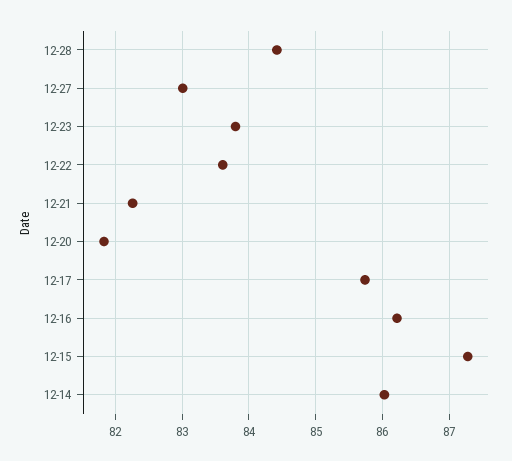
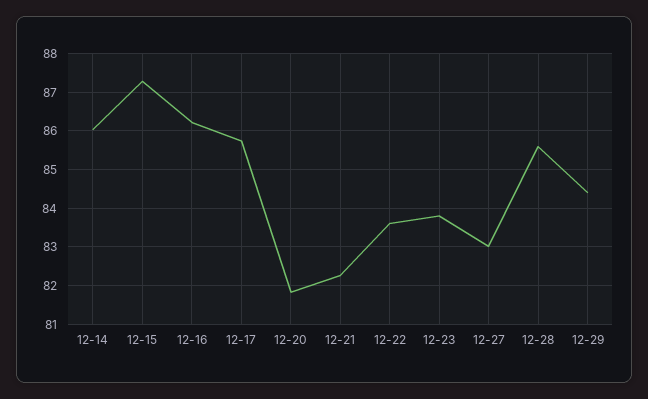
12-28: 84.4 -> 85.6
12-29: none -> 84.4

